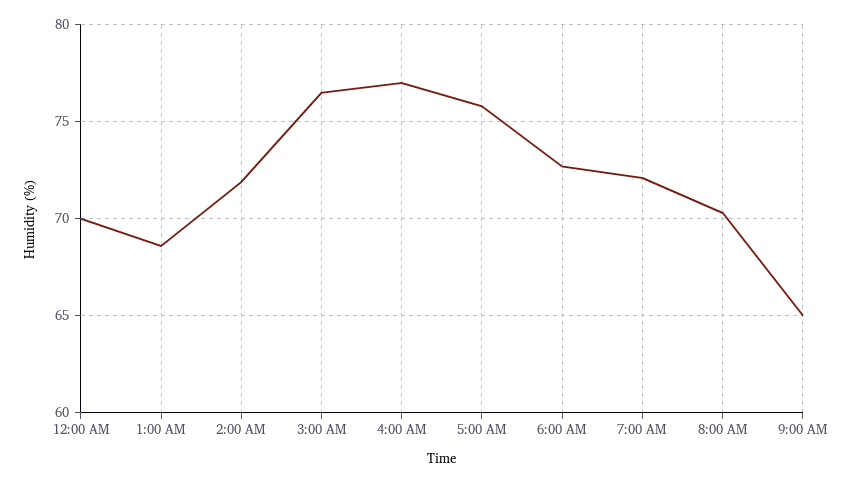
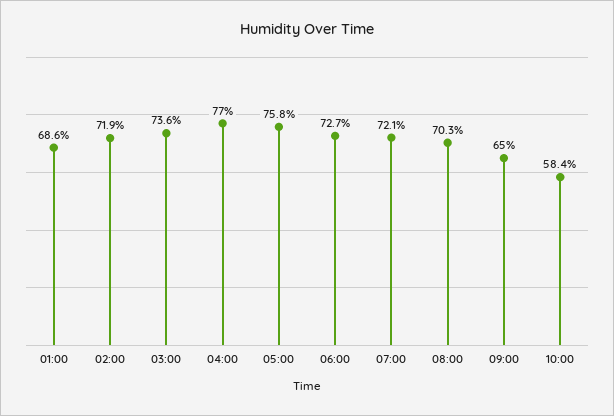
12:00 AM: 70 -> none
3:00 AM: 76.5 -> 73.6
10:00: none -> 58.4

